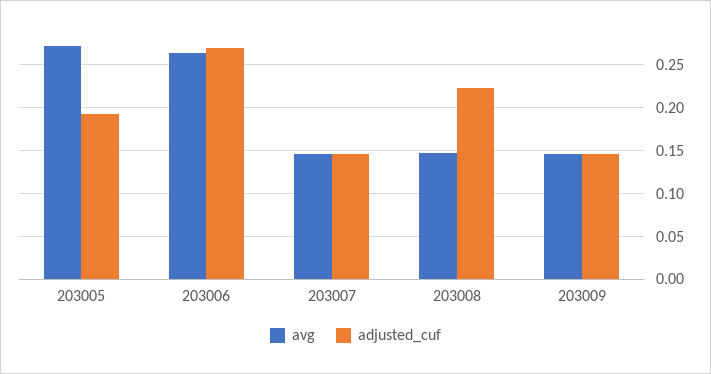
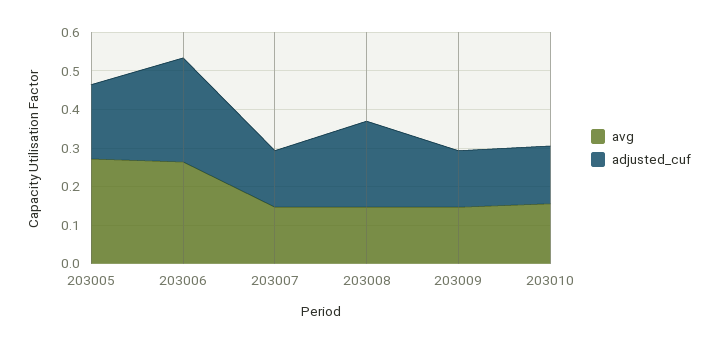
avg, 203010: none -> 0.15
adjusted_cuf, 203010: none -> 0.15

